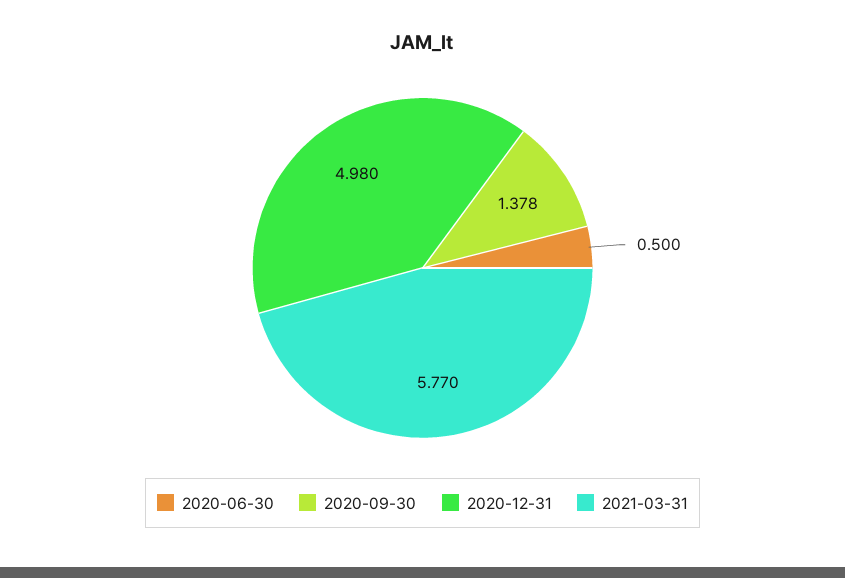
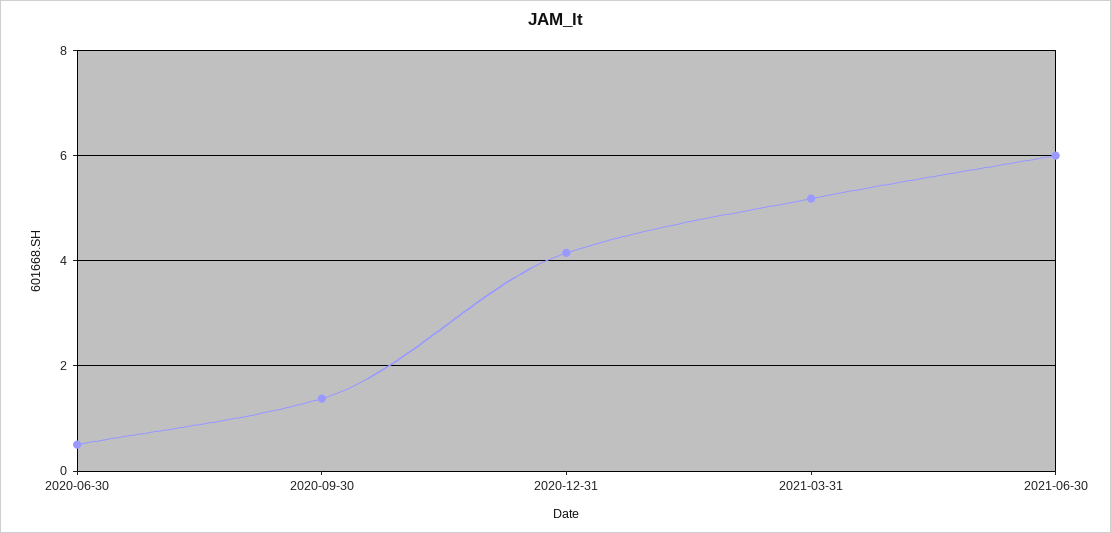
2020-12-31: 4.98 -> 4.2
2021-03-31: 5.77 -> 5.2
2021-06-30: none -> 6

